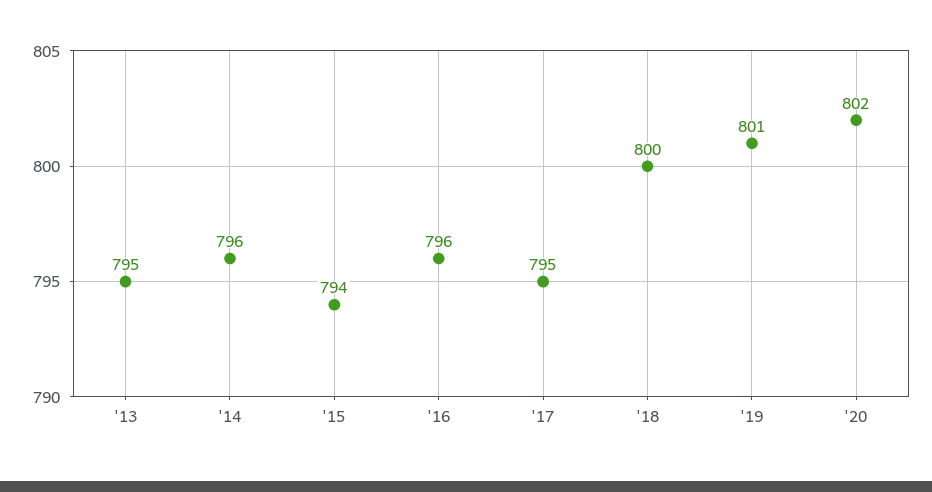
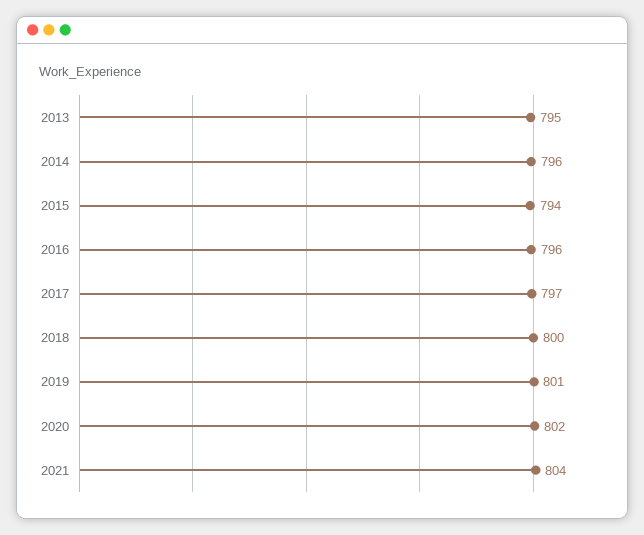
'17: 795 -> 797
2021: none -> 804

